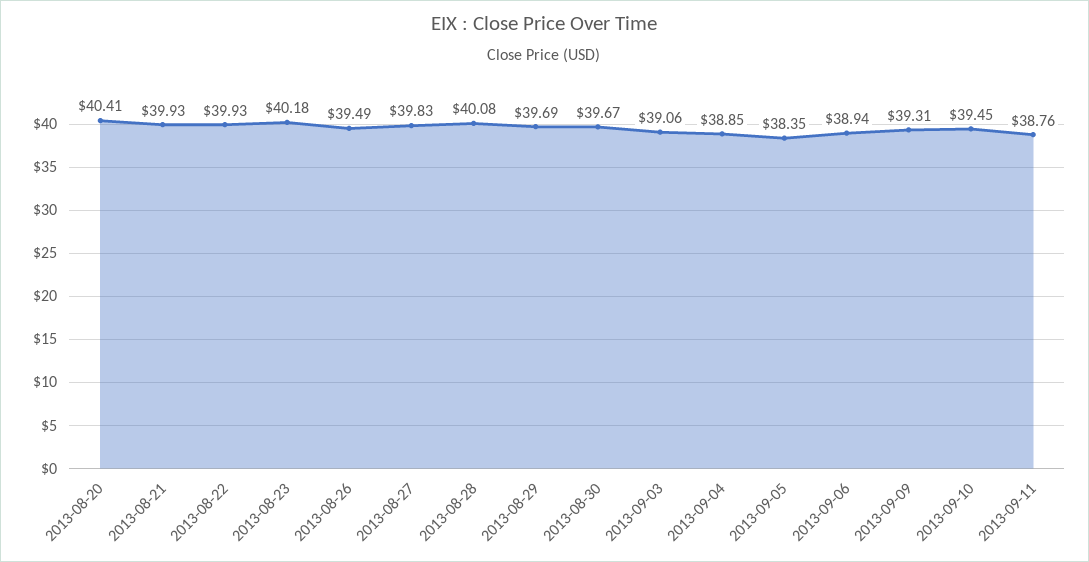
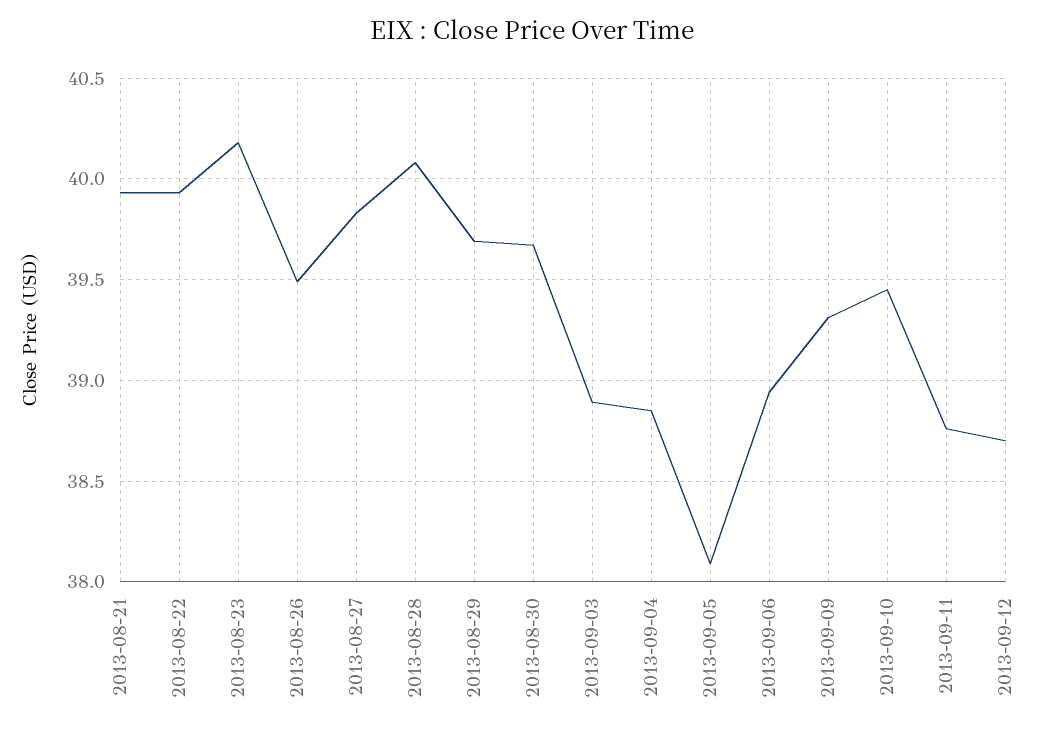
2013-08-20: 40.41 -> none
2013-09-03: 39.06 -> 38.9
2013-09-05: 38.35 -> 38.1
2013-09-12: none -> 38.7

